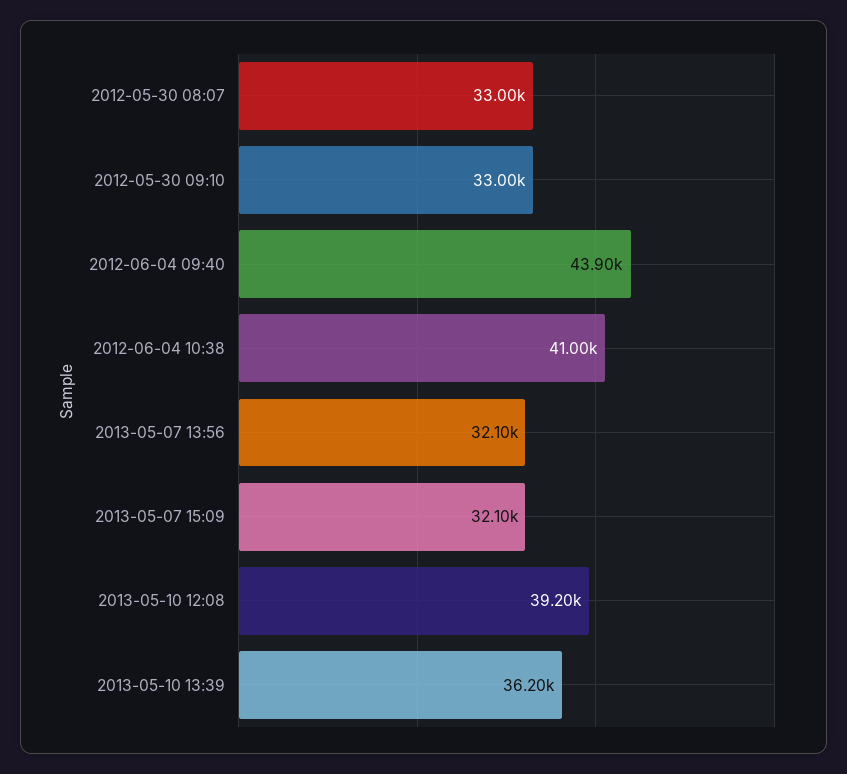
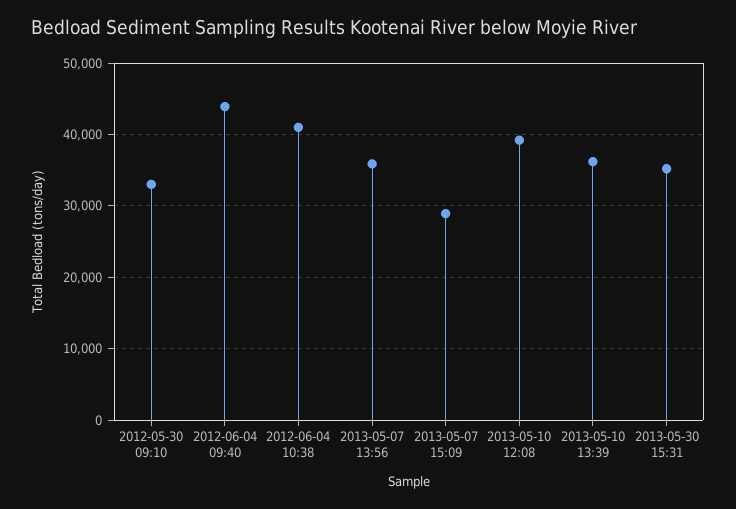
2012-05-30 08:07: 33000 -> none
2013-05-07 13:56: 32100 -> 36000
2013-05-07 15:09: 32100 -> 29000
2013-05-30 15:31: none -> 35000

